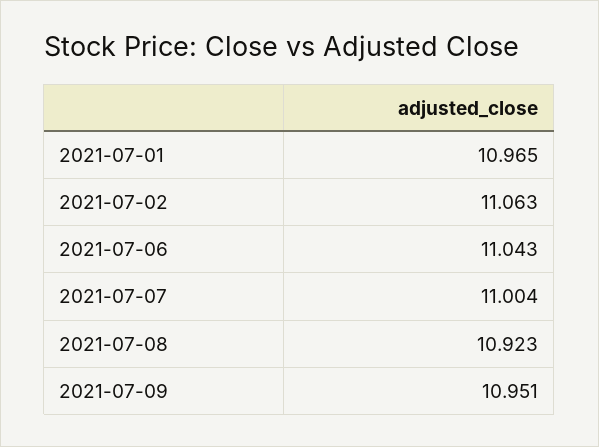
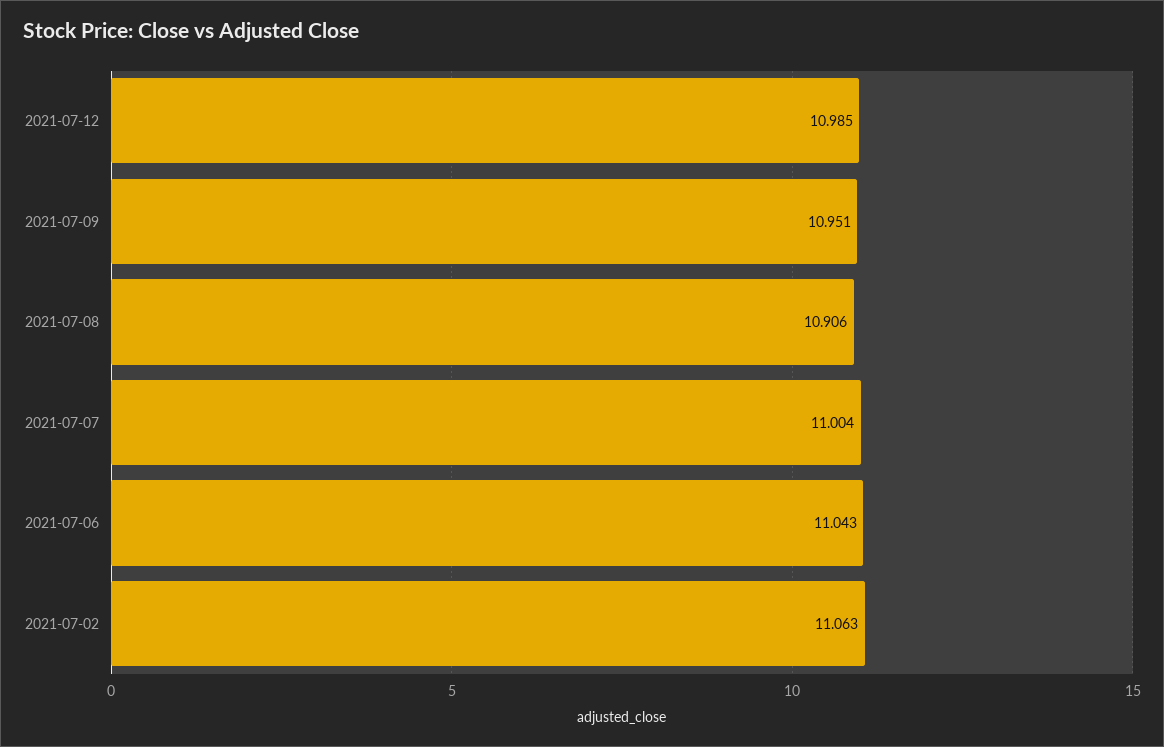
2021-07-01: 10.965 -> none
2021-07-08: 10.923 -> 10.906
2021-07-12: none -> 10.985

